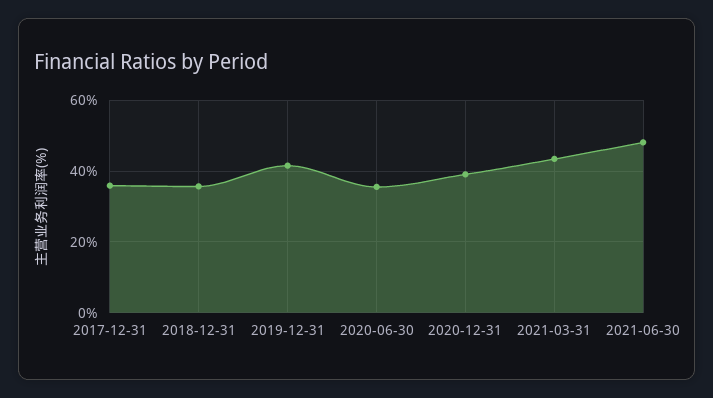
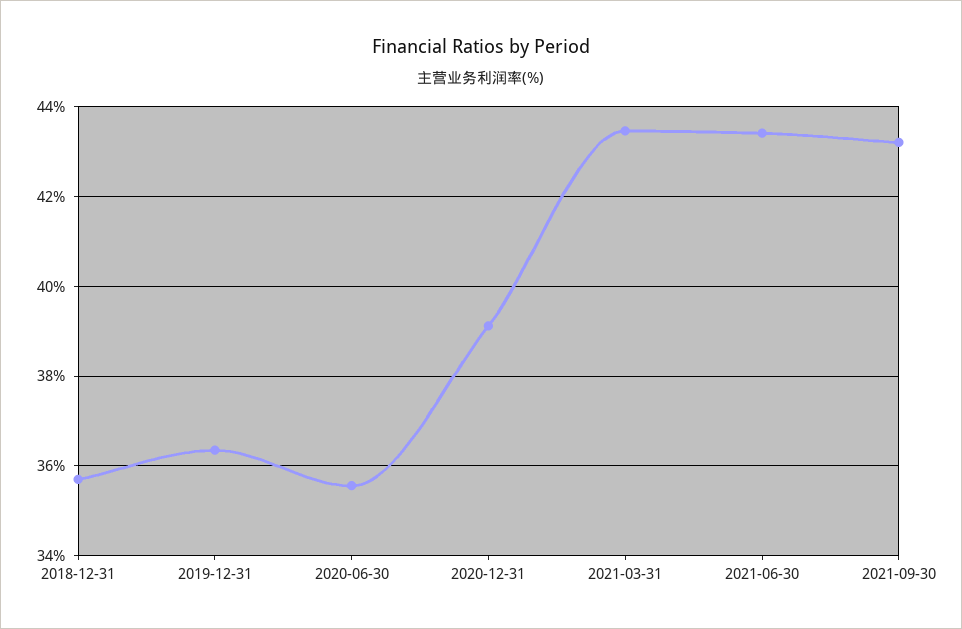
2017-12-31: 36 -> none
2019-12-31: 42 -> 36.4
2021-06-30: 48 -> 43.4
2021-09-30: none -> 43.2

